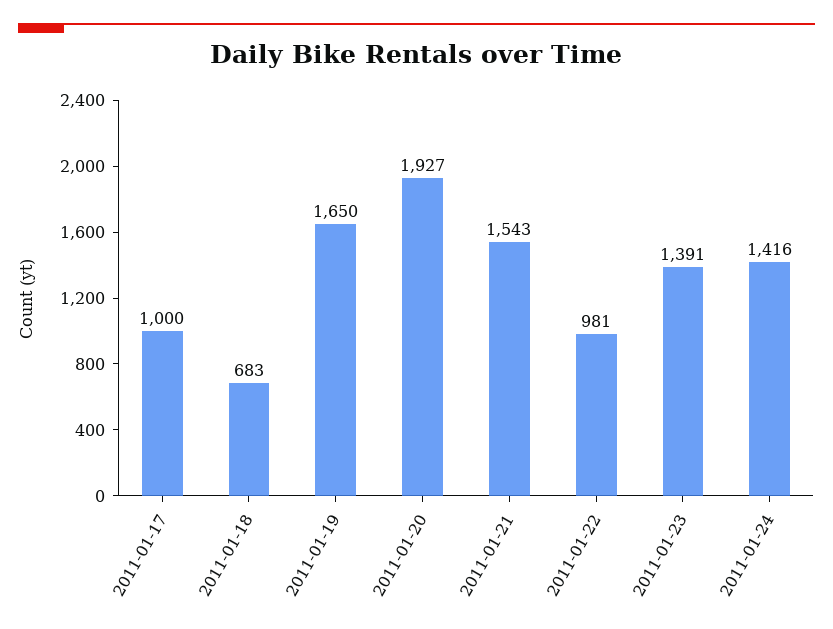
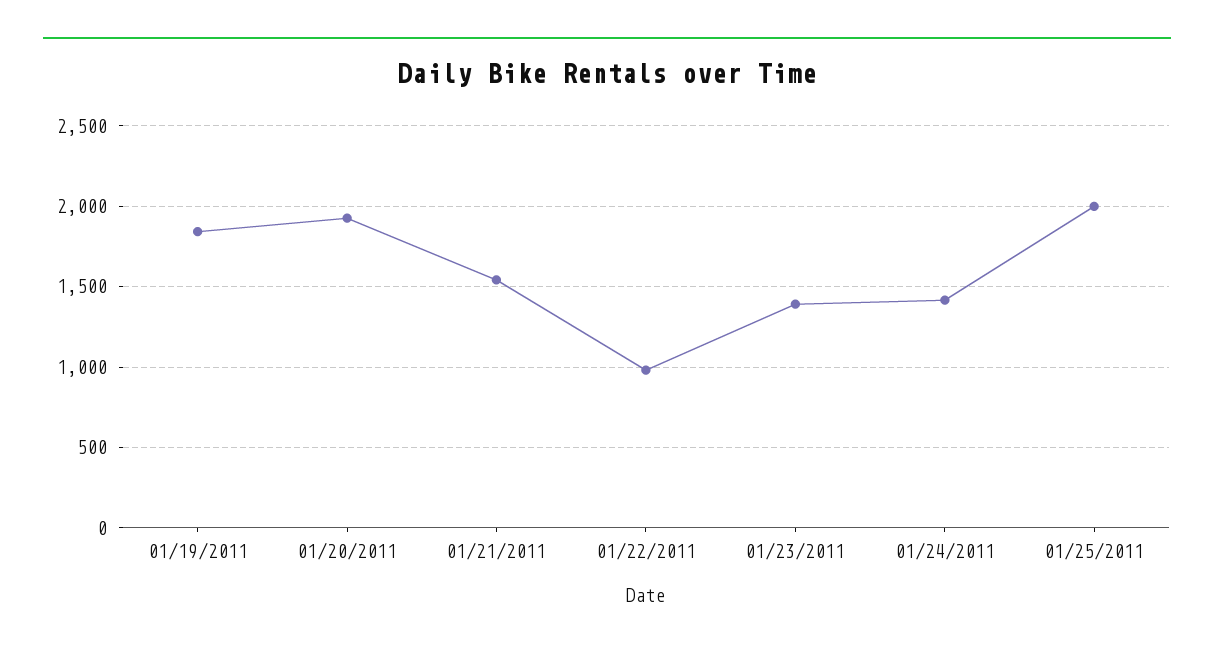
2011-01-17: 1000 -> none
2011-01-18: 683 -> none
2011-01-19: 1650 -> 1850
01/25/2011: none -> 2000

